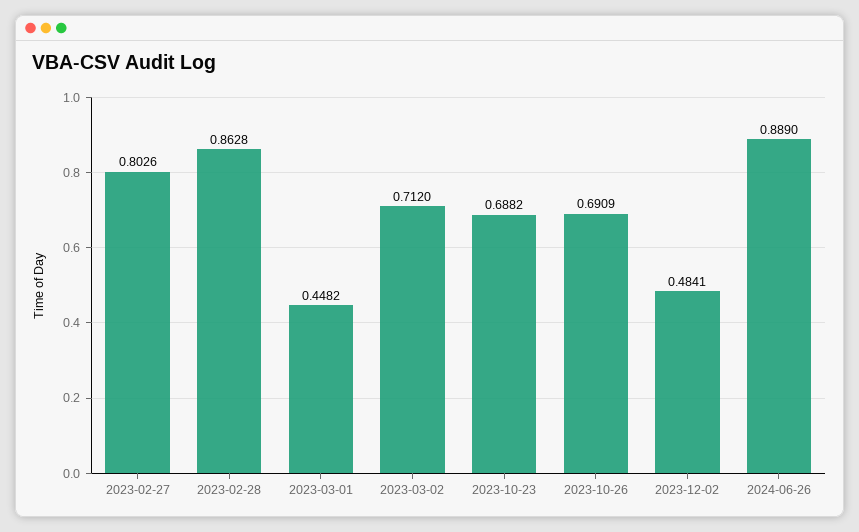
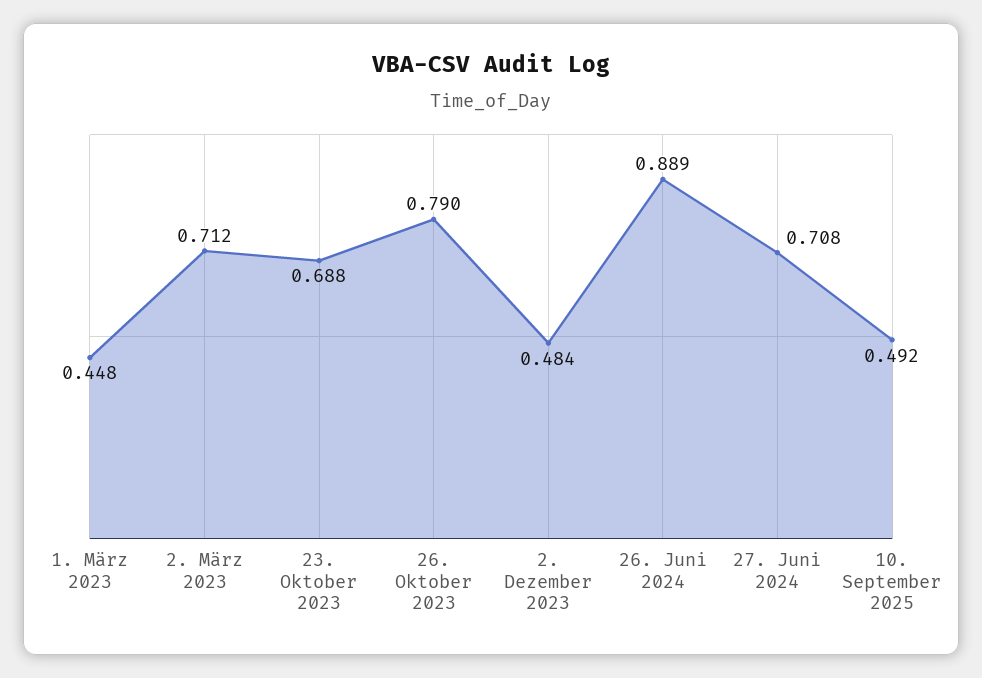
2023-02-27: 0.8026 -> none
2023-02-28: 0.8628 -> none
2023-10-26: 0.6909 -> 0.79
27. Juni 2024: none -> 0.708
10. September 2025: none -> 0.492

